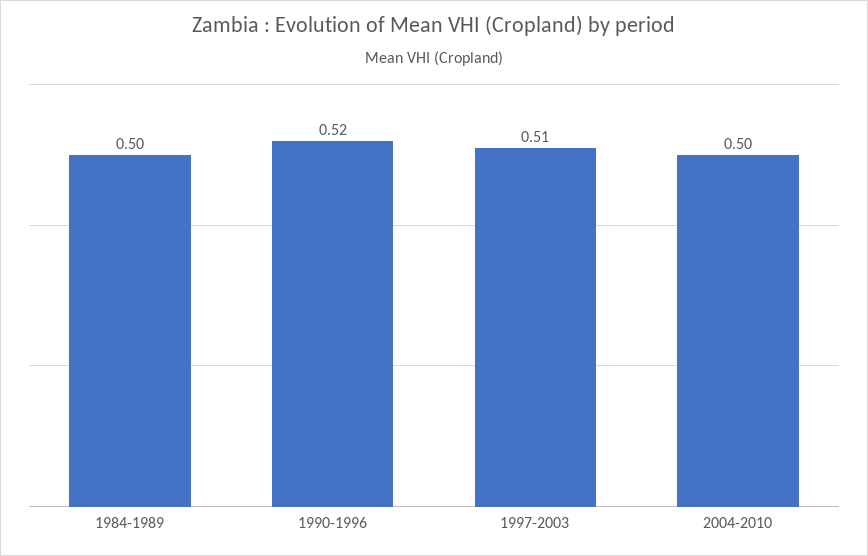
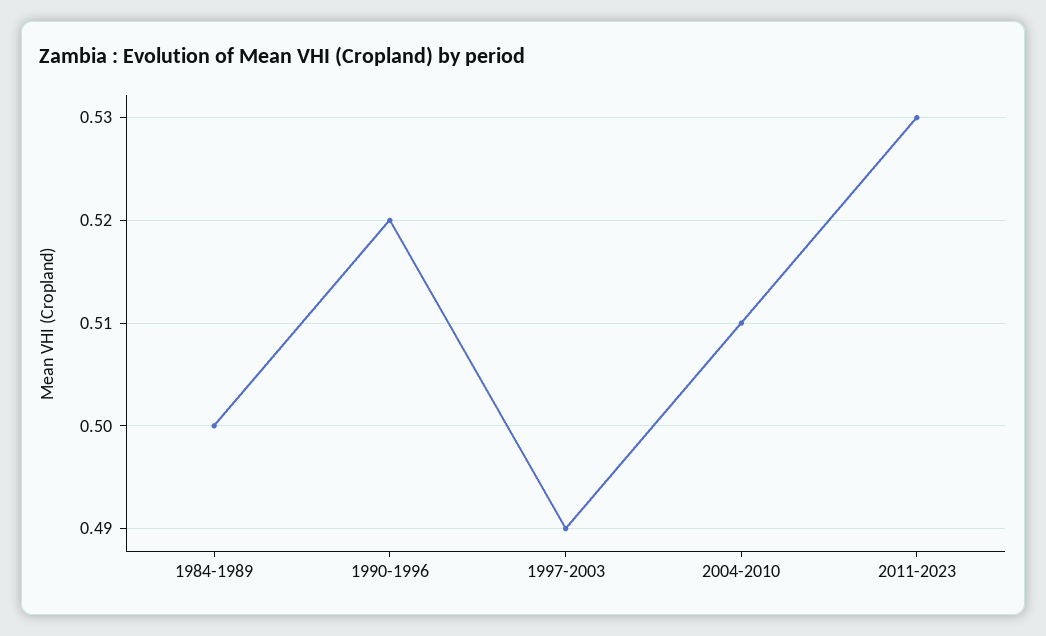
1997-2003: 0.51 -> 0.49
2004-2010: 0.5 -> 0.51
2011-2023: none -> 0.53

